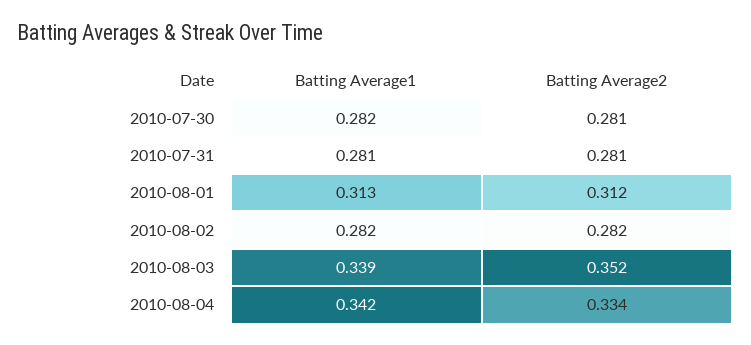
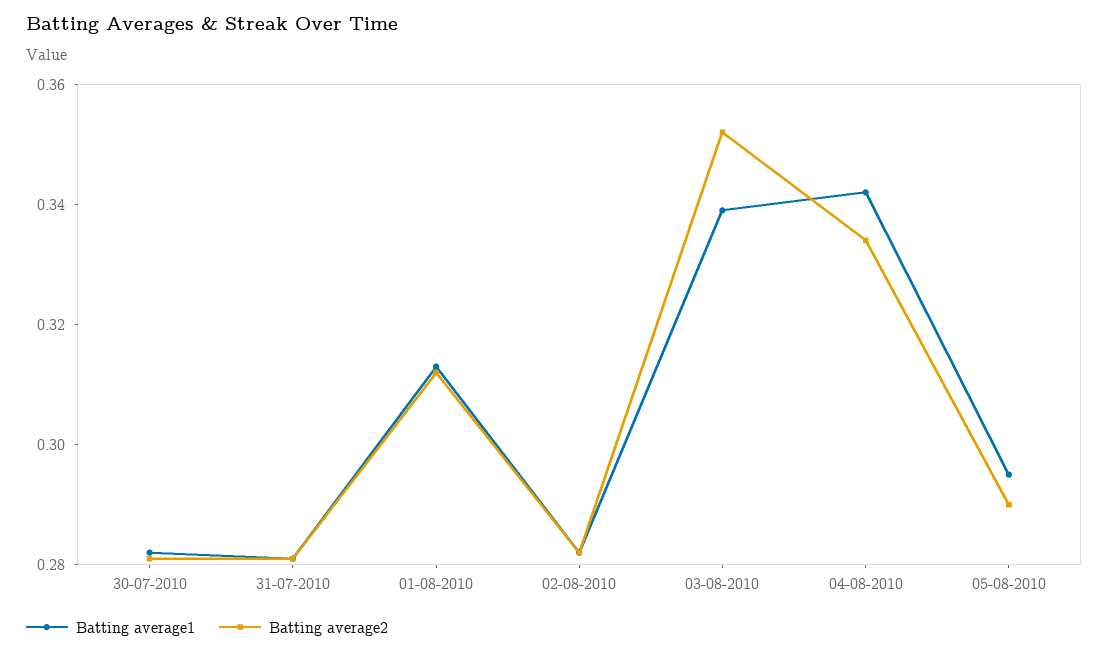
Batting Average1, 05-08-2010: none -> 0.295
Batting Average2, 05-08-2010: none -> 0.29

